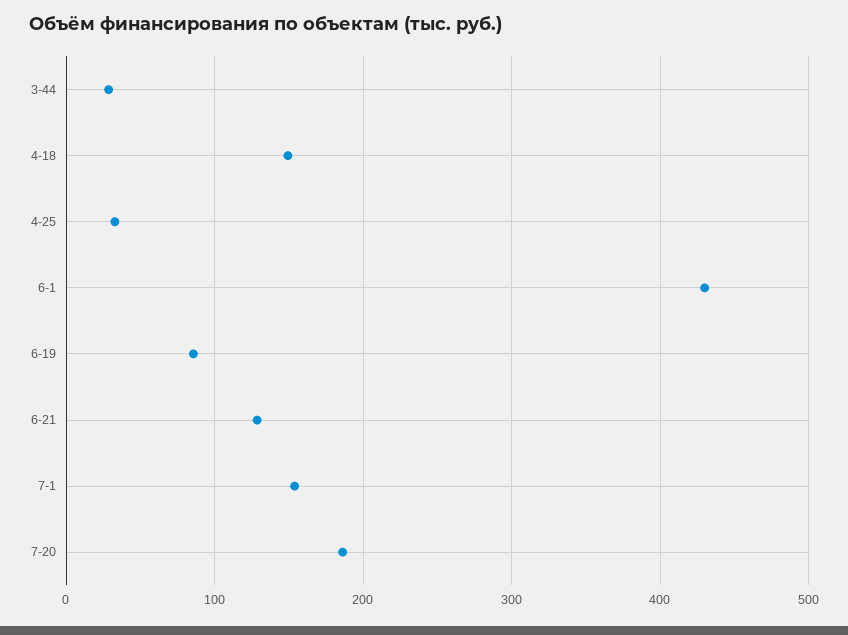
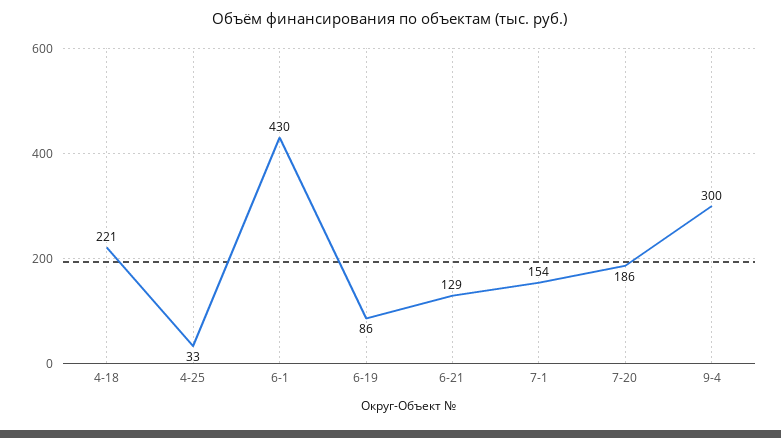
3-44: 30 -> none
4-18: 150 -> 221
9-4: none -> 300

